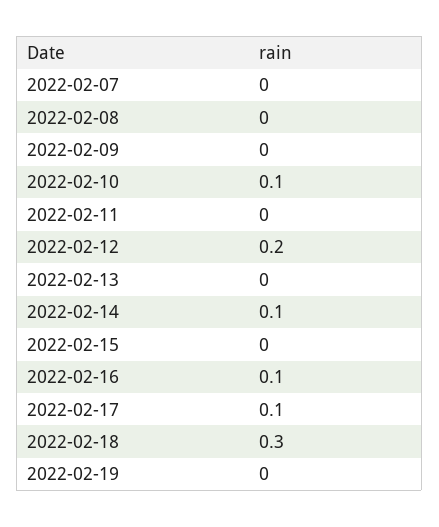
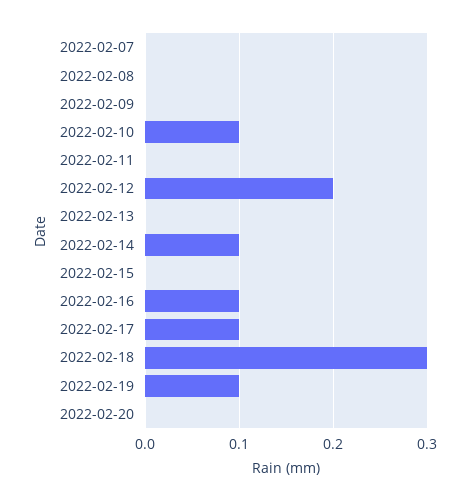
2022-02-19: 0 -> 0.1
2022-02-20: none -> 0

